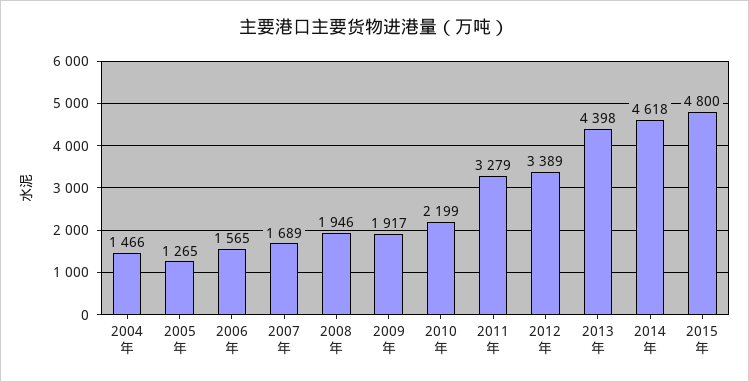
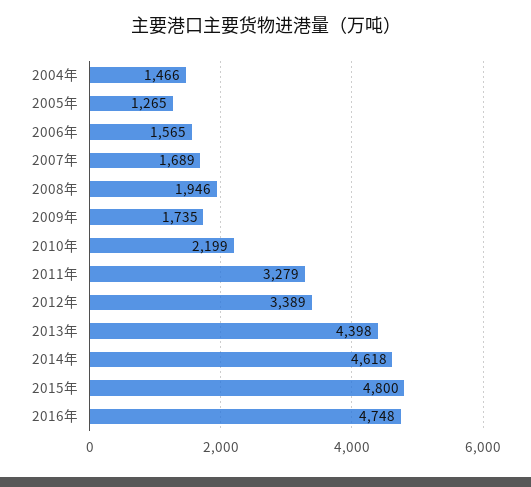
2009年: 1917 -> 1735
2016年: none -> 4748

